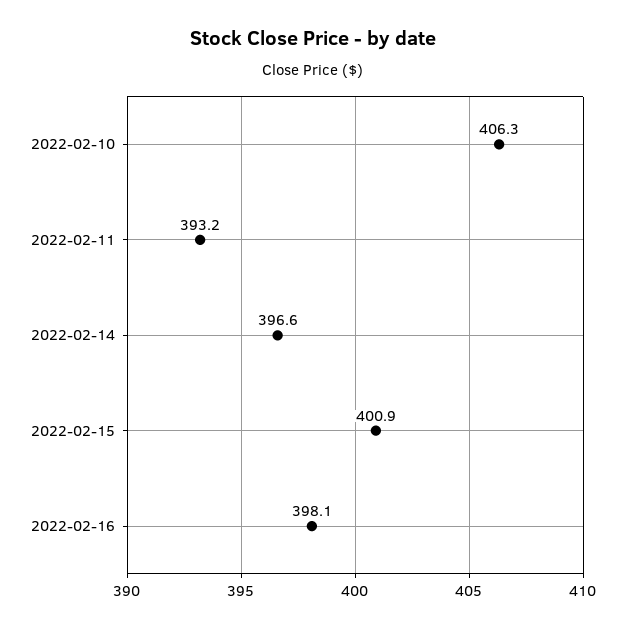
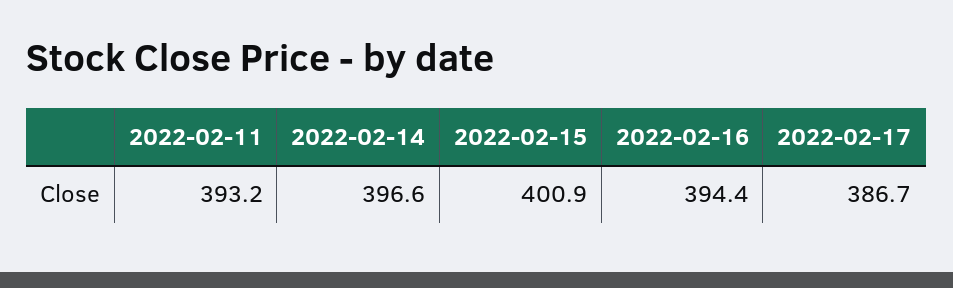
2022-02-10: 406.3 -> none
2022-02-16: 398.1 -> 394.4
2022-02-17: none -> 386.7

